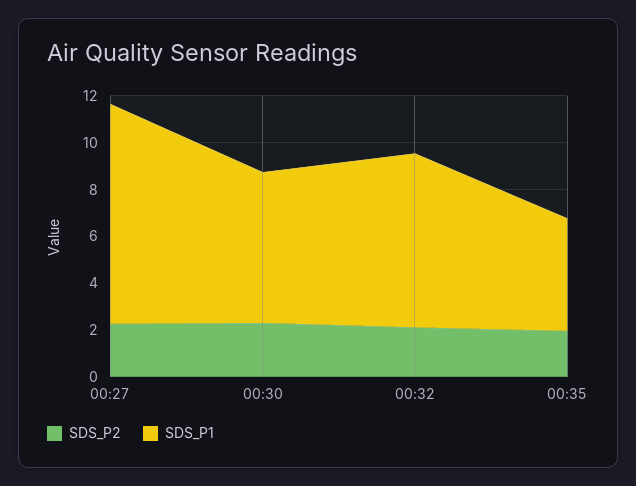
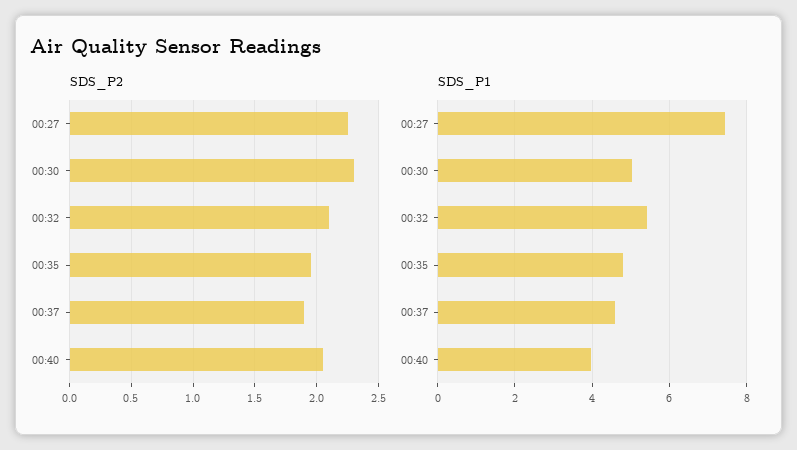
SDS_P1, 00:27: 9.5 -> 7.4
SDS_P1, 00:30: 6.5 -> 5
SDS_P1, 00:32: 7.5 -> 5.4
SDS_P2, 00:37: none -> 1.9
SDS_P2, 00:40: none -> 2.05
SDS_P1, 00:37: none -> 4.6
SDS_P1, 00:40: none -> 4

